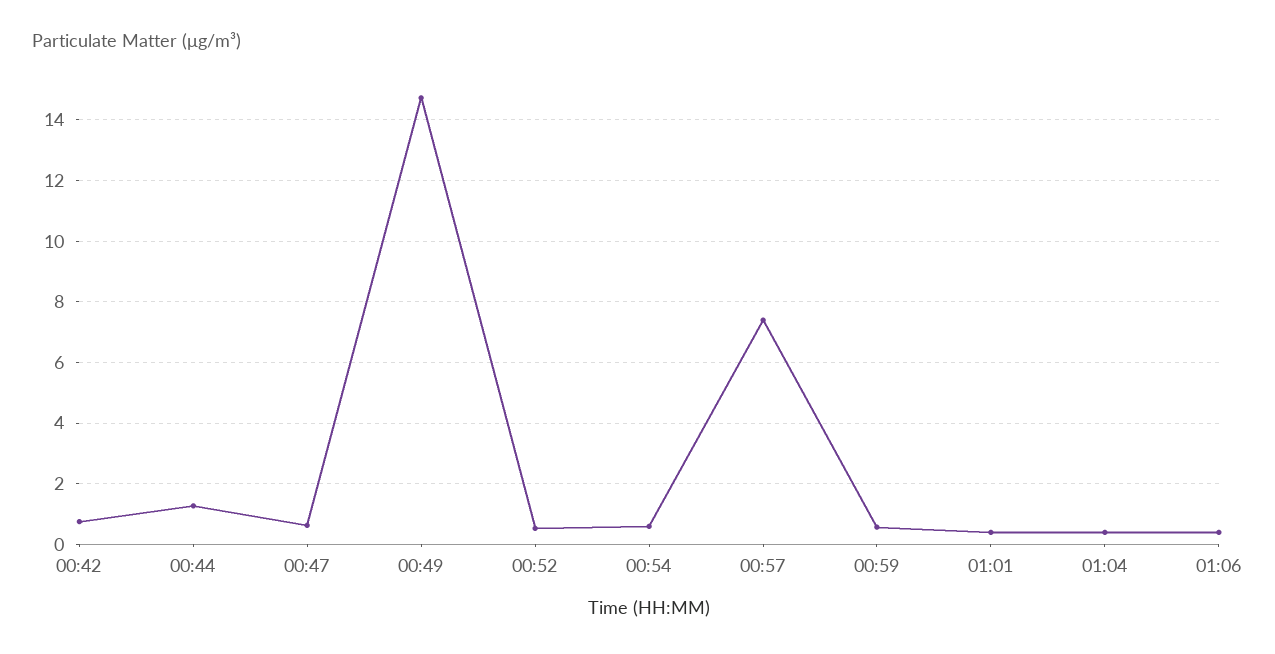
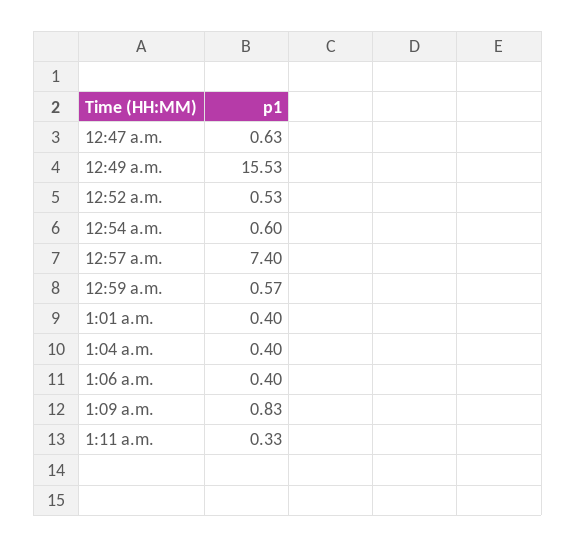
00:42: 0.8 -> none
00:44: 1.2 -> none
00:49: 14.8 -> 15.53
1:09 a.m.: none -> 0.83
1:11 a.m.: none -> 0.33

